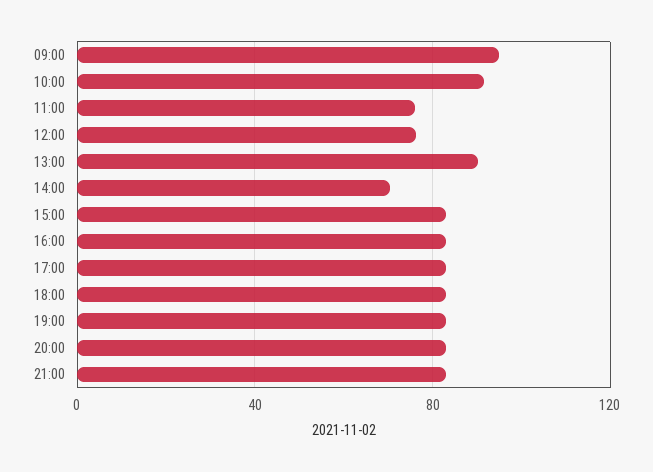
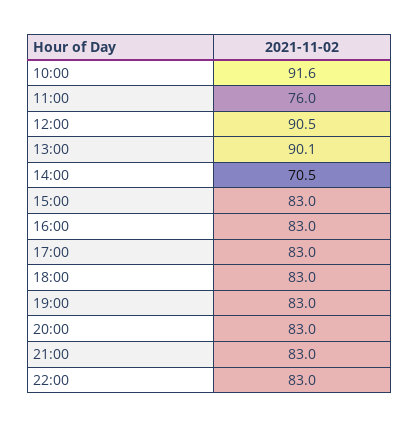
09:00: 95 -> none
12:00: 75 -> 90.5
22:00: none -> 83

